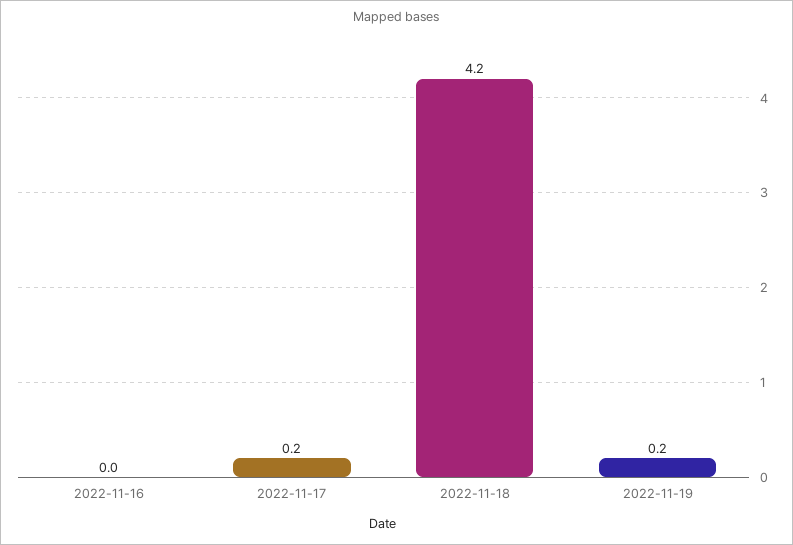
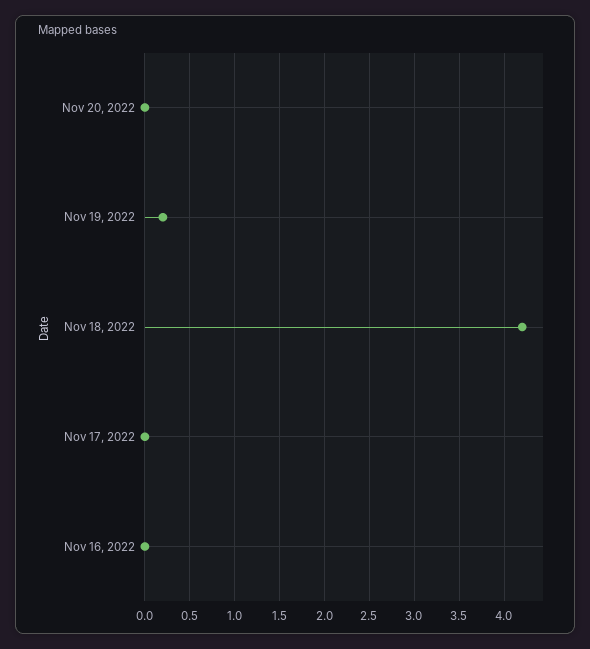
2022-11-17: 0.2 -> 0
Nov 20, 2022: none -> 0

